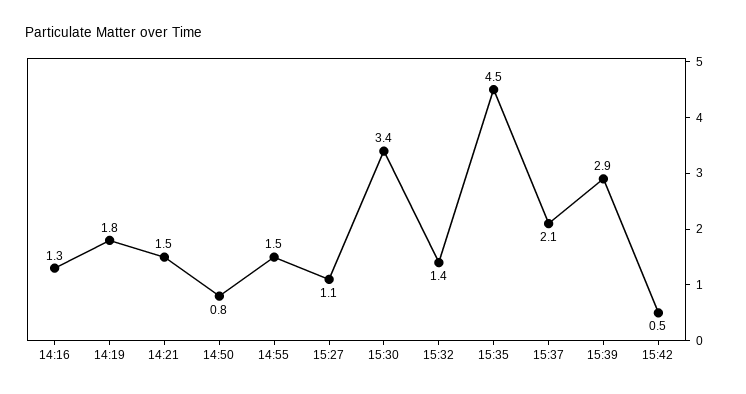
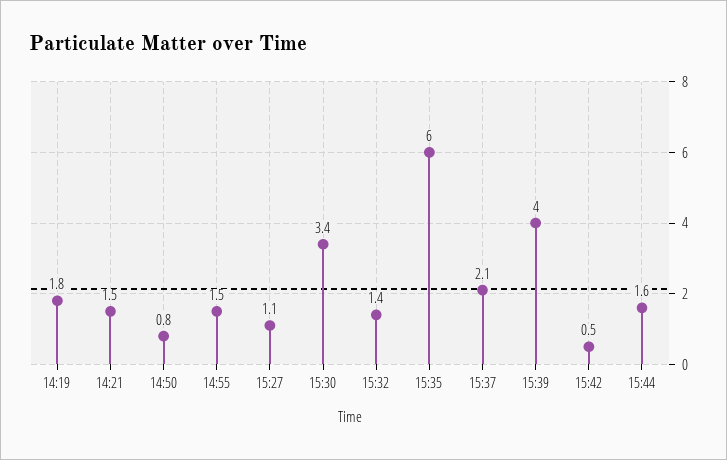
14:16: 1.3 -> none
15:35: 4.5 -> 6
15:39: 2.9 -> 4
15:44: none -> 1.6

